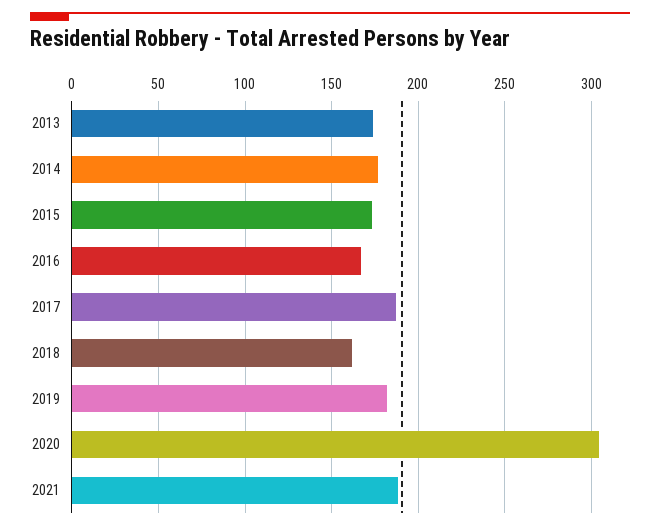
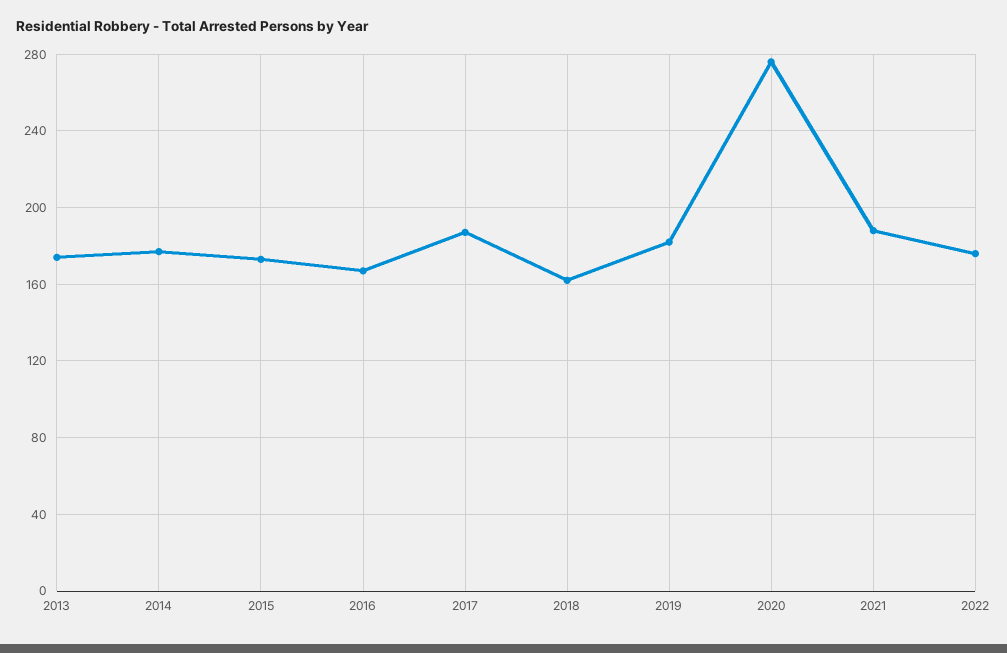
2020: 305 -> 275
2022: none -> 175

